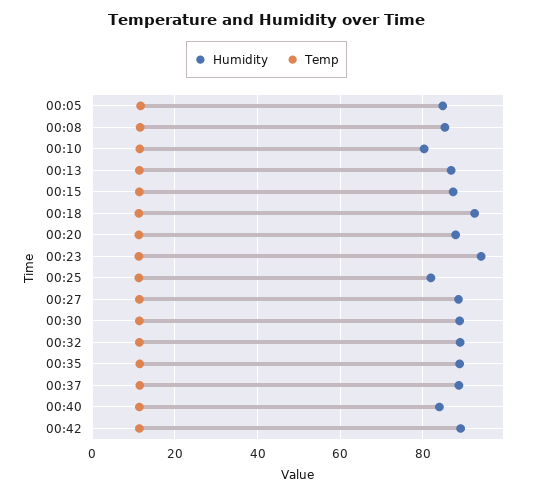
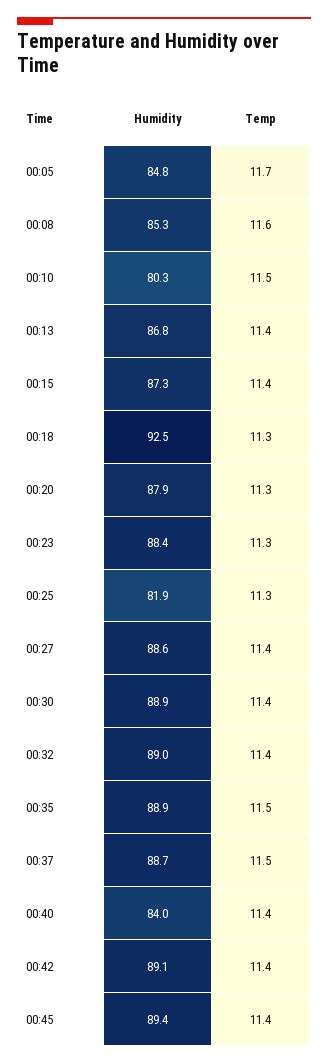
Humidity, 00:23: 94 -> 88.4
Humidity, 00:45: none -> 89.4
Temp, 00:45: none -> 11.4

